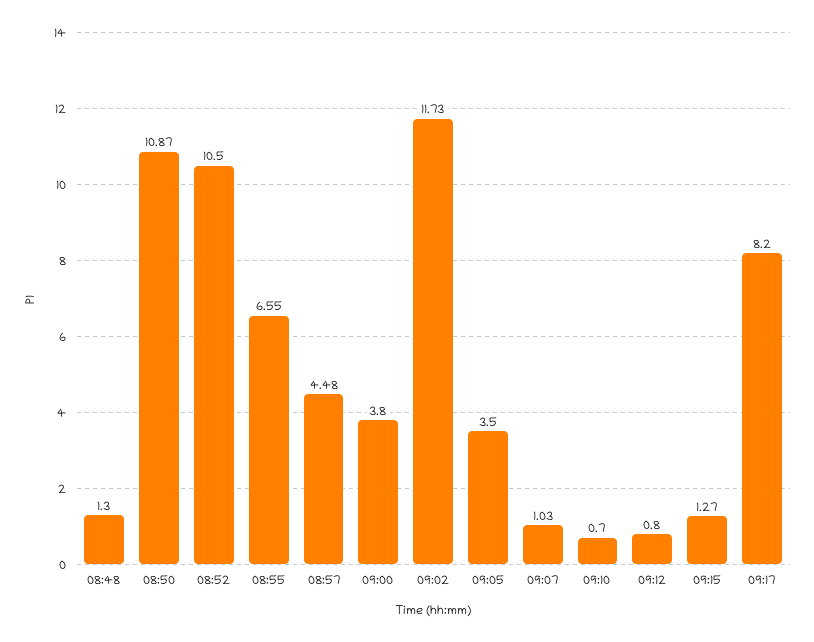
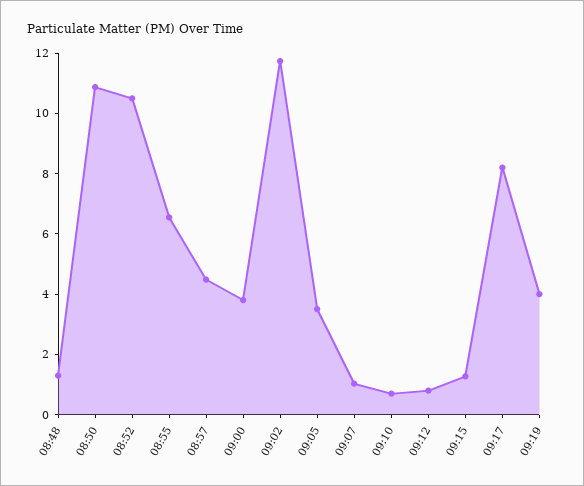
09:19: none -> 4

